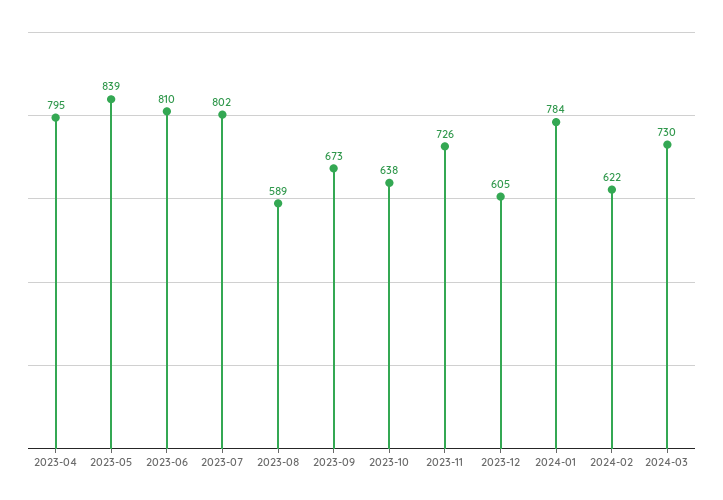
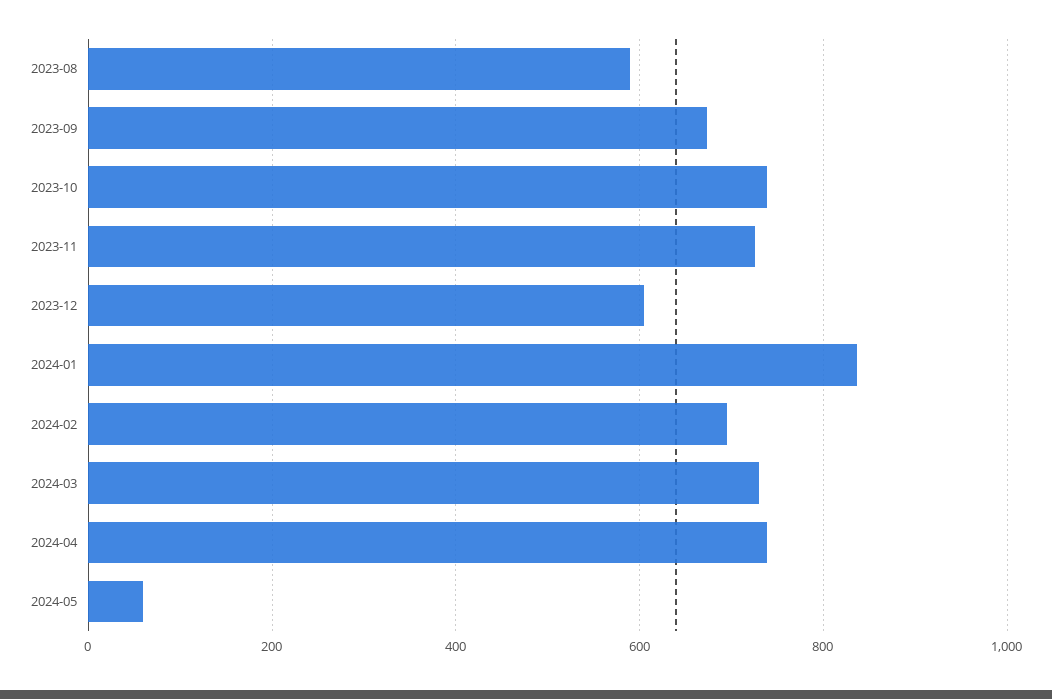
2023-04: 795 -> none
2023-05: 839 -> none
2023-06: 810 -> none
2023-07: 802 -> none
2023-10: 638 -> 740
2024-01: 784 -> 840
2024-02: 622 -> 700
2024-04: none -> 740
2024-05: none -> 60

